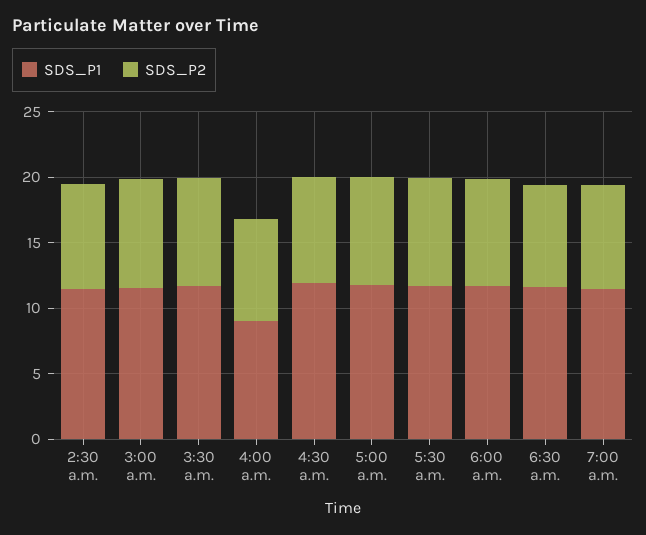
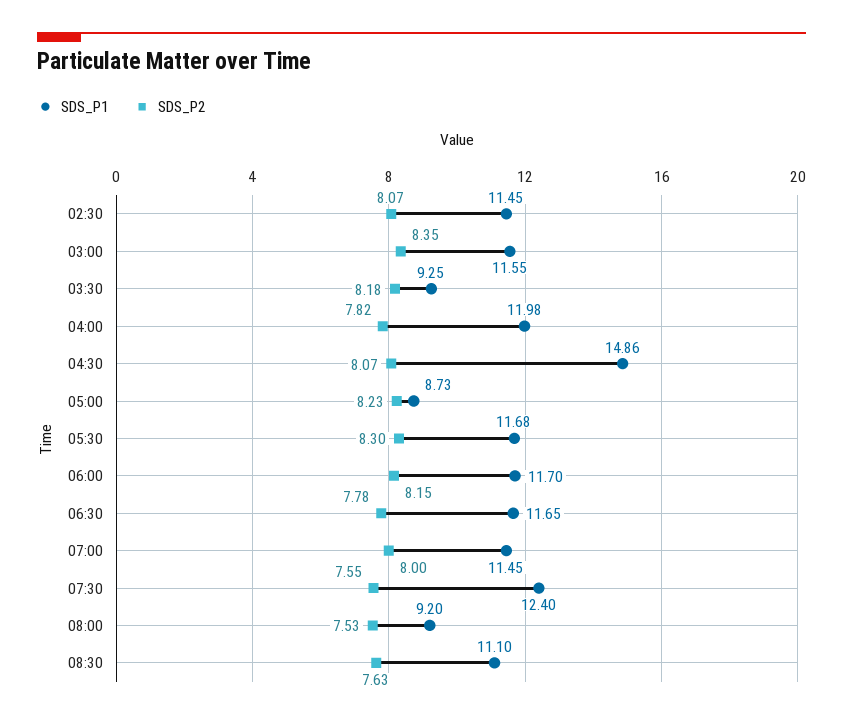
SDS_P1, 3:30 a.m.: 12 -> 9.25
SDS_P1, 4:00 a.m.: 9 -> 11.98
SDS_P1, 4:30 a.m.: 12 -> 14.86
SDS_P1, 5:00 a.m.: 12 -> 8.73
SDS_P1, 07:30: none -> 12.4
SDS_P2, 07:30: none -> 7.55
SDS_P1, 08:00: none -> 9.2
SDS_P2, 08:00: none -> 7.53
SDS_P1, 08:30: none -> 11.1
SDS_P2, 08:30: none -> 7.63

